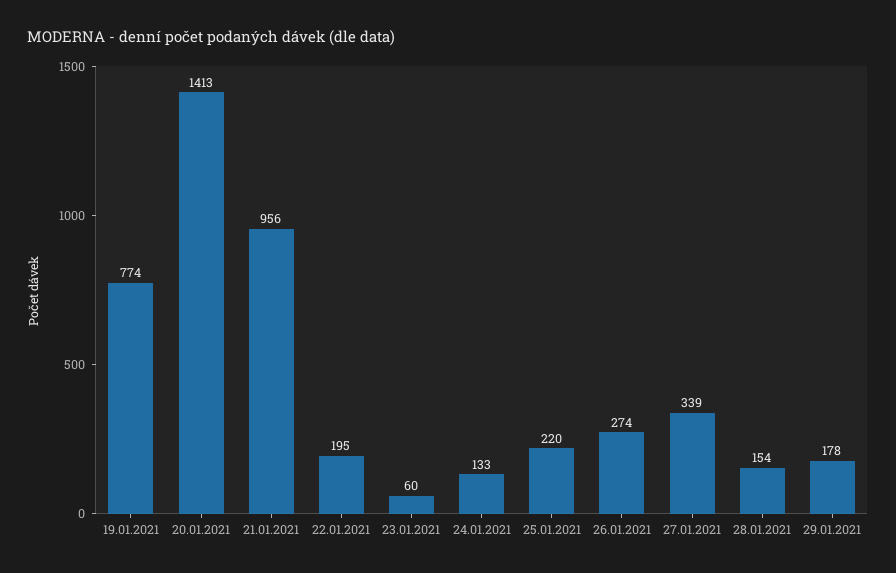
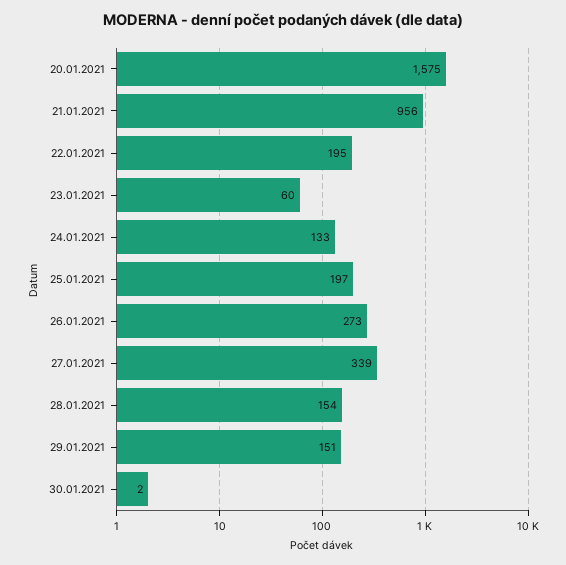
19.01.2021: 774 -> none
20.01.2021: 1413 -> 1575
25.01.2021: 220 -> 197
26.01.2021: 274 -> 273
29.01.2021: 178 -> 151
30.01.2021: none -> 2

